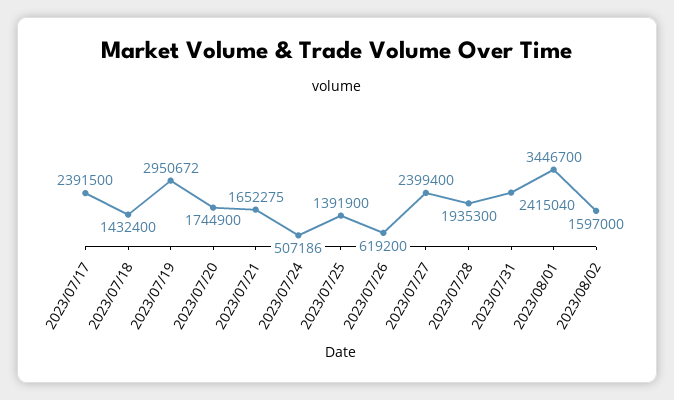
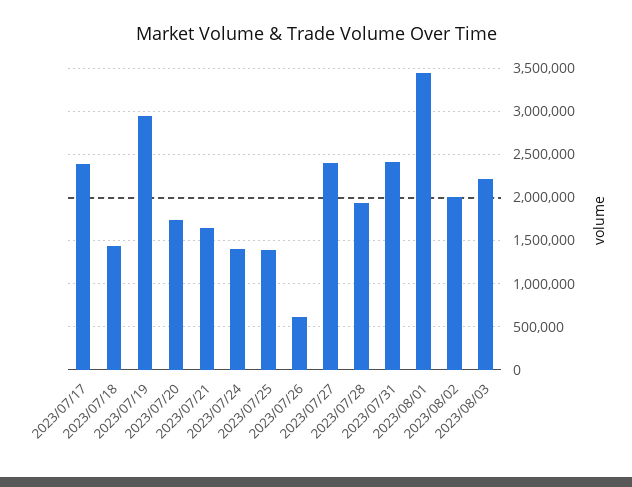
2023/07/24: 507186 -> 1400000
2023/08/02: 1597000 -> 2000000
2023/08/03: none -> 2200000

